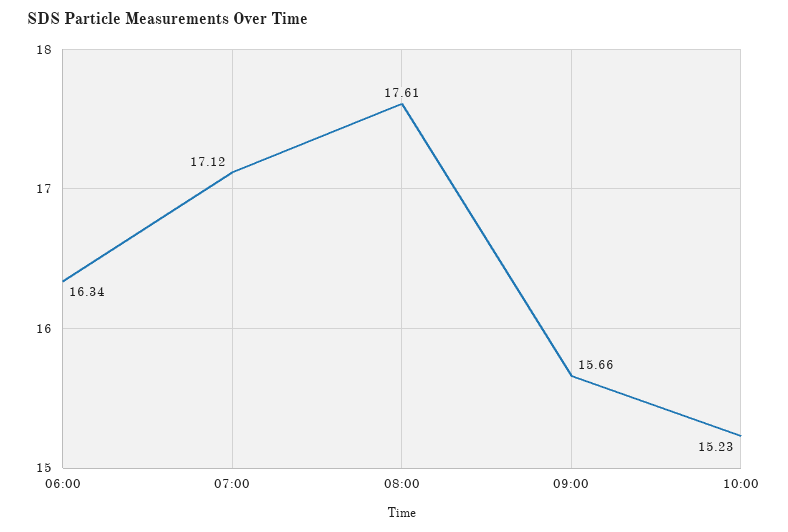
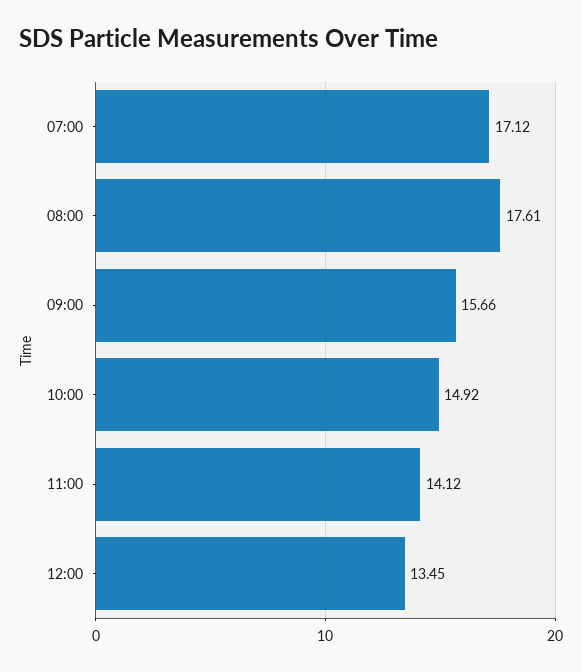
06:00: 16.34 -> none
10:00: 15.23 -> 14.92
11:00: none -> 14.12
12:00: none -> 13.45

